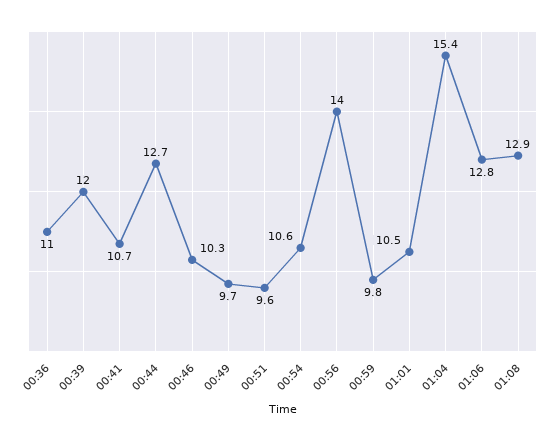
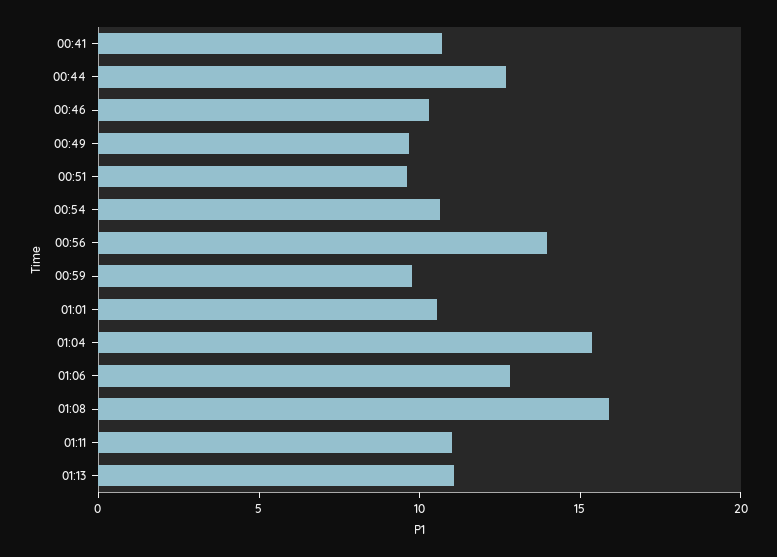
00:36: 11 -> none
00:39: 12 -> none
01:08: 12.9 -> 16
01:11: none -> 11
01:13: none -> 11

